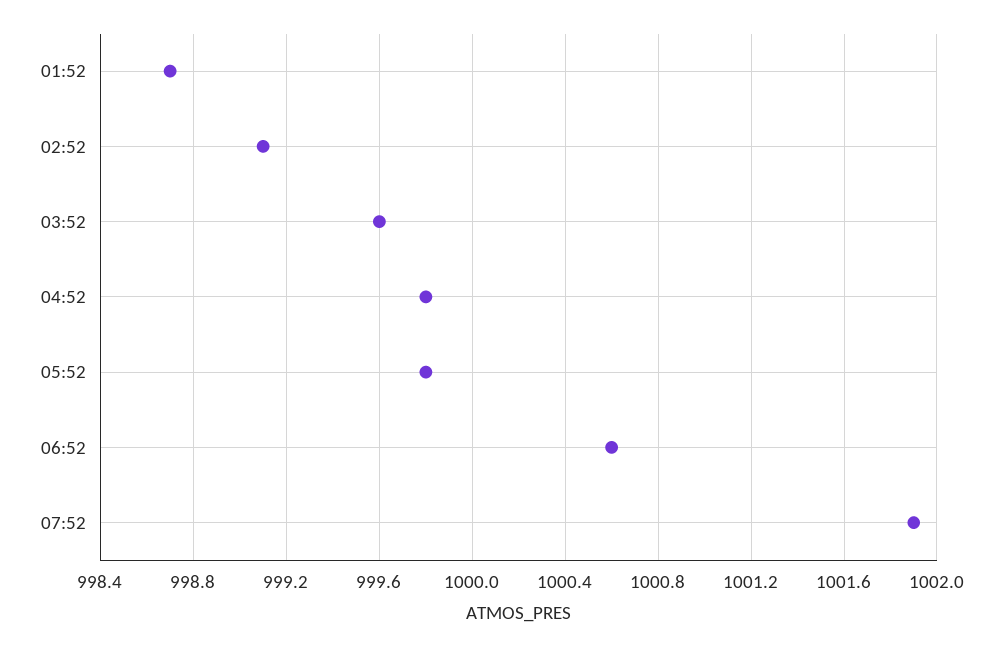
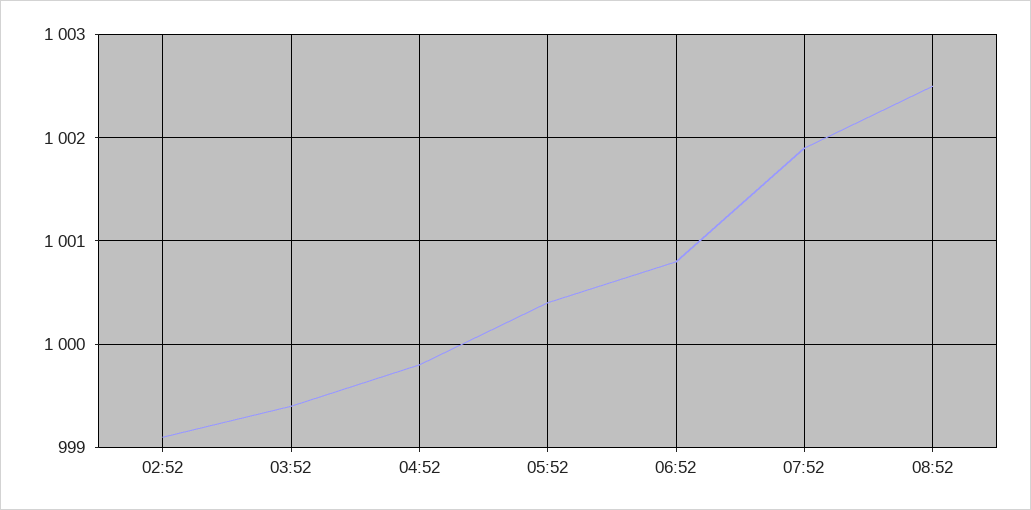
01:52: 998.7 -> none
03:52: 999.6 -> 999.4
05:52: 999.8 -> 1000.4
06:52: 1000.6 -> 1000.8
08:52: none -> 1002.5

